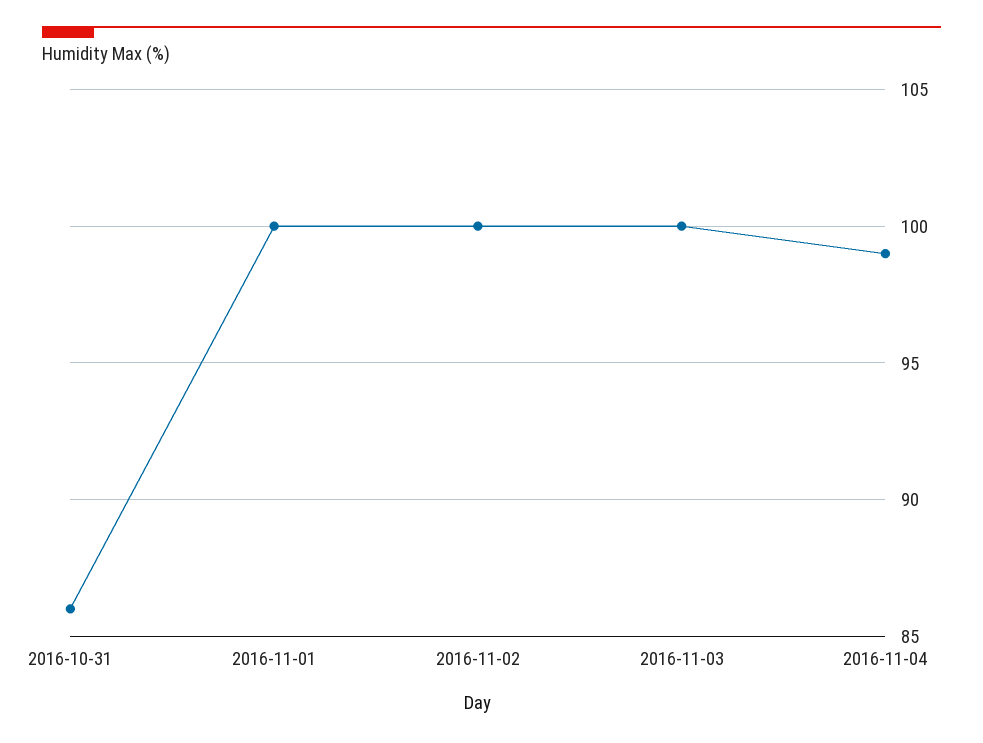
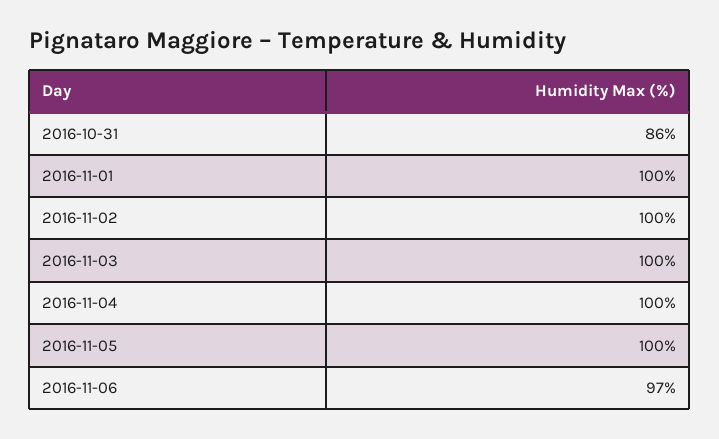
2016-11-04: 99 -> 100
2016-11-05: none -> 100
2016-11-06: none -> 97

